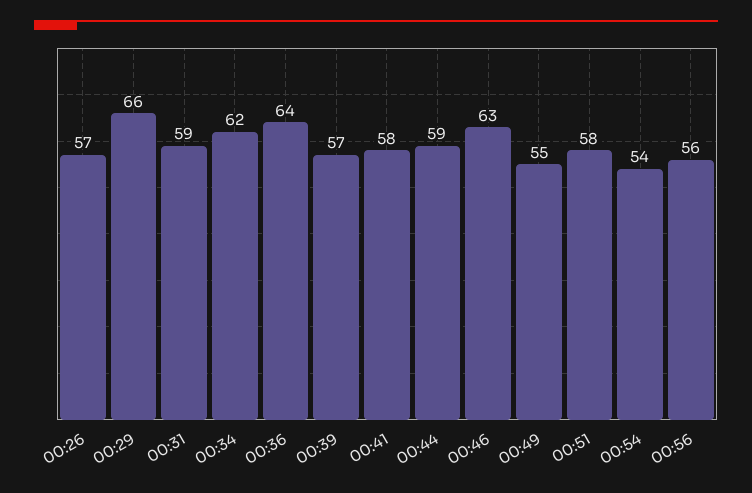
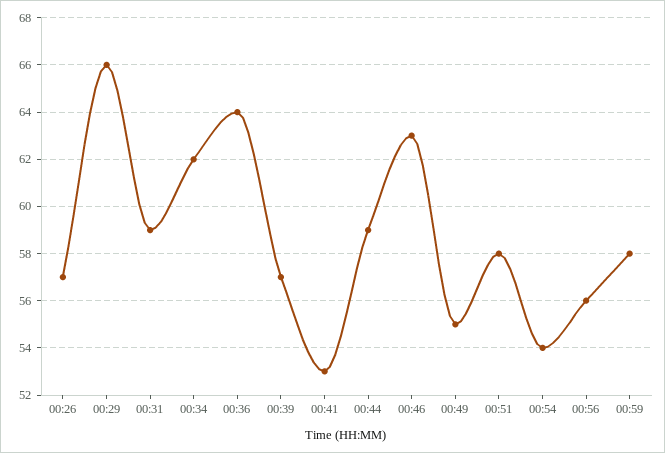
00:41: 58 -> 53
00:59: none -> 58

